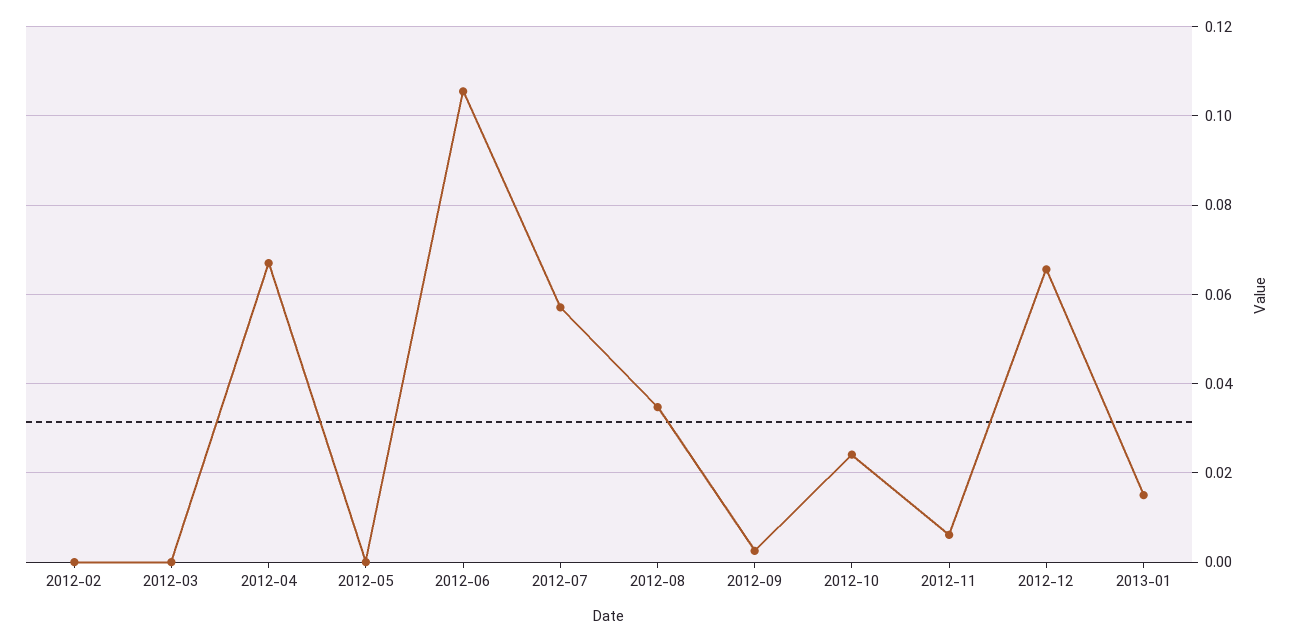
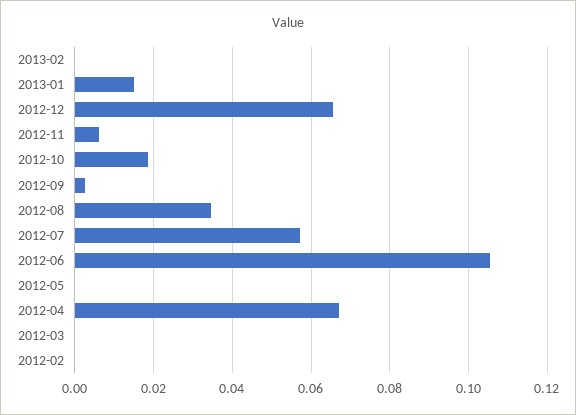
2012-10: 0.024 -> 0.018
2013-02: none -> 0

